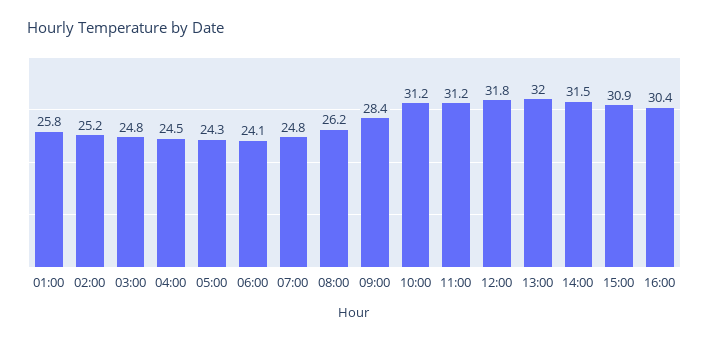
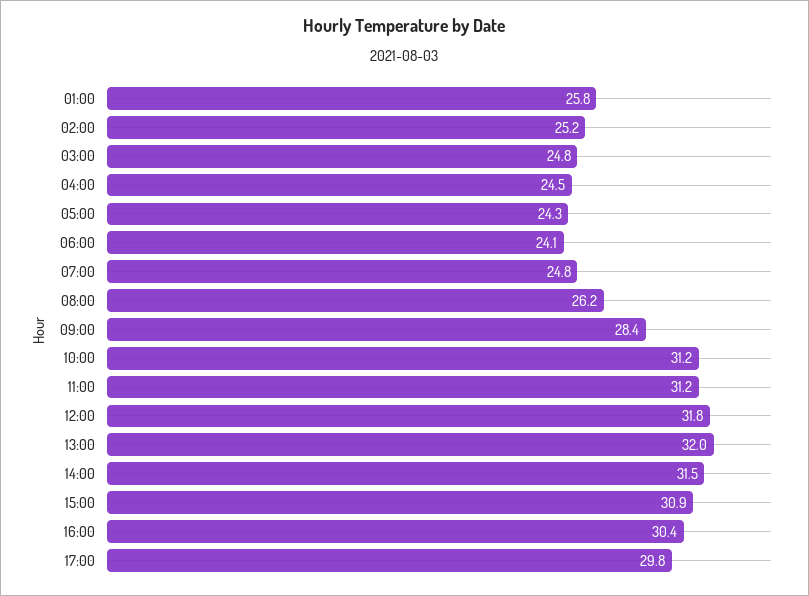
17:00: none -> 29.8

